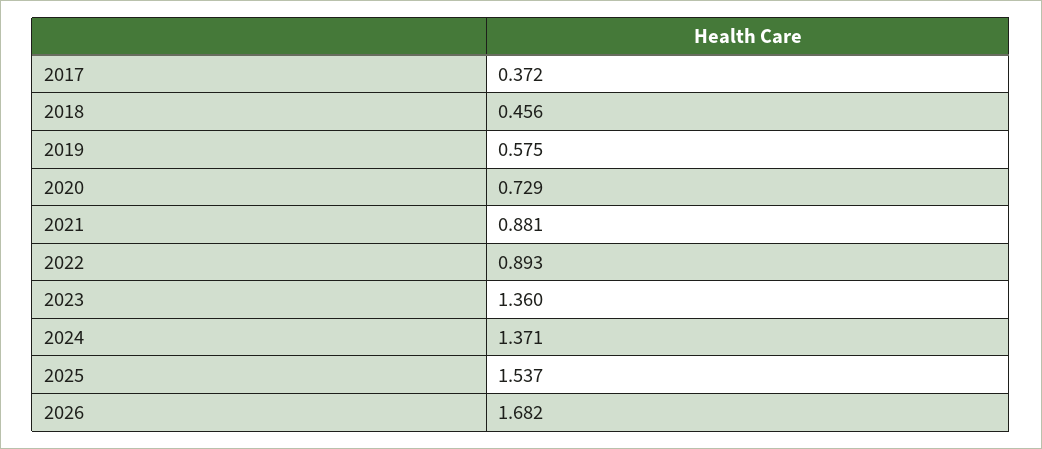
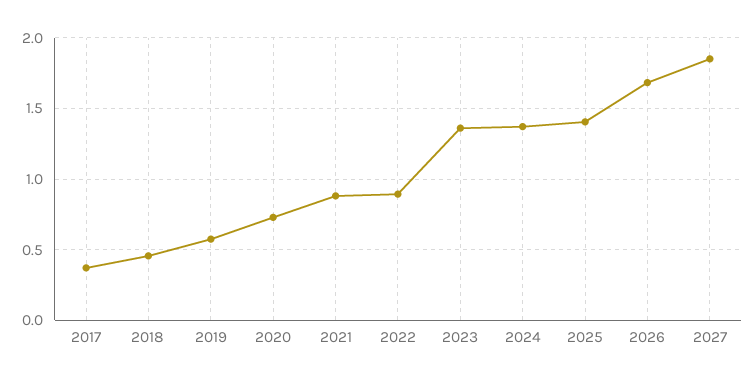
2025: 1.537 -> 1.4
2027: none -> 1.85

